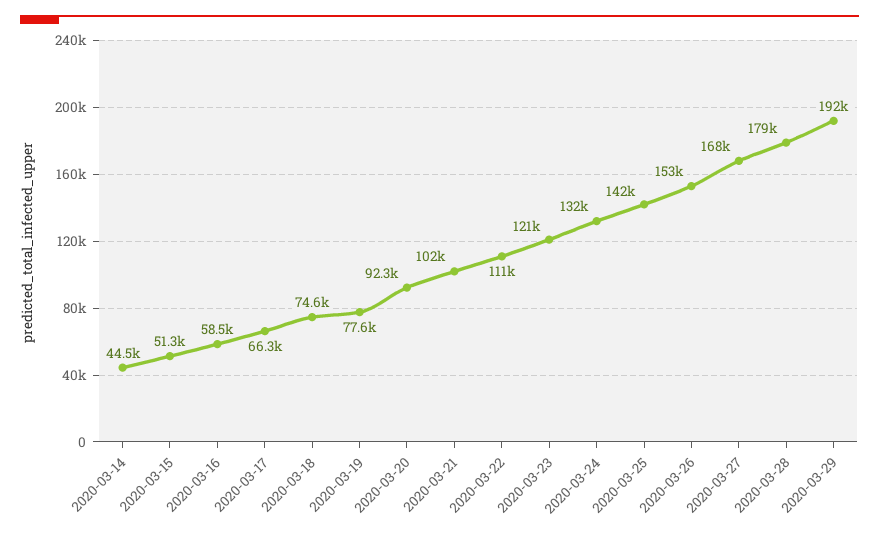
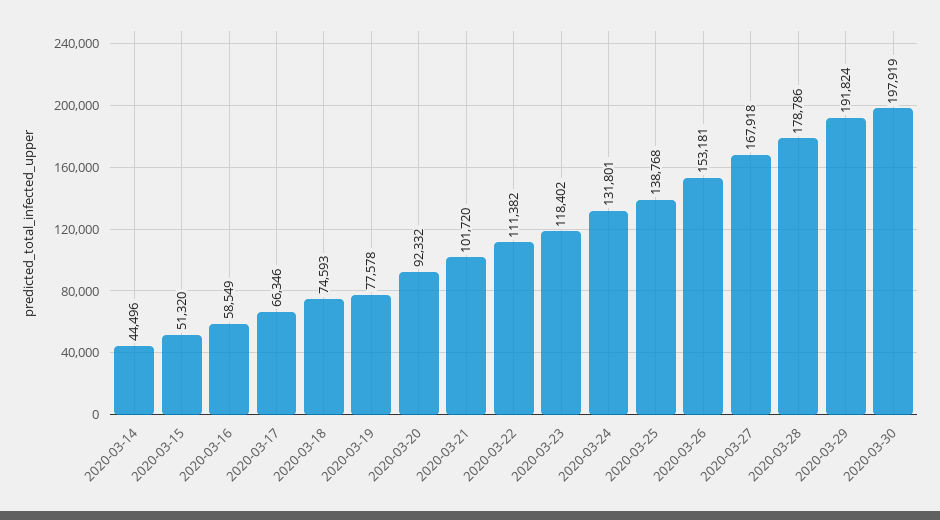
2020-03-23: 121000 -> 118402
2020-03-25: 142000 -> 138768
2020-03-30: none -> 197919

